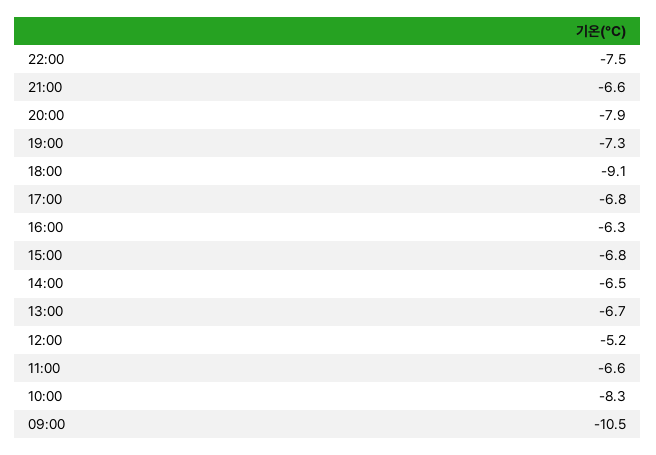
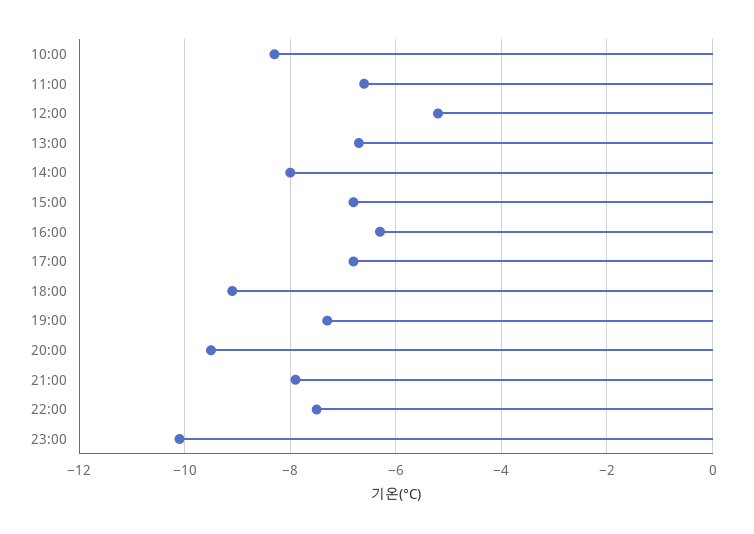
21:00: -6.6 -> -8
20:00: -7.9 -> -9.5
14:00: -6.5 -> -8
09:00: -10.5 -> none
23:00: none -> -10

